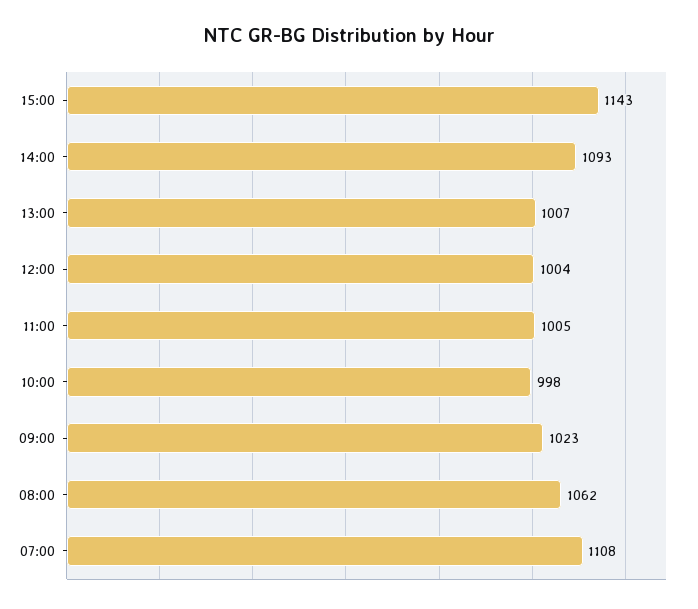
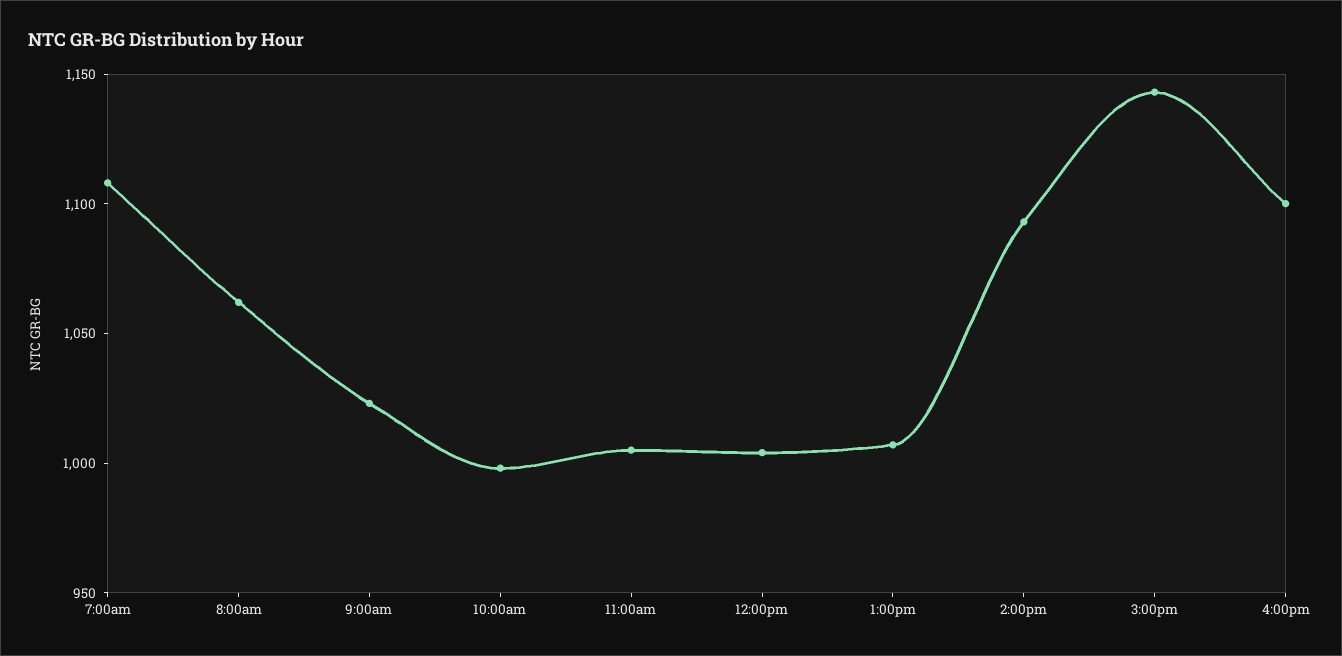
4:00pm: none -> 1100

